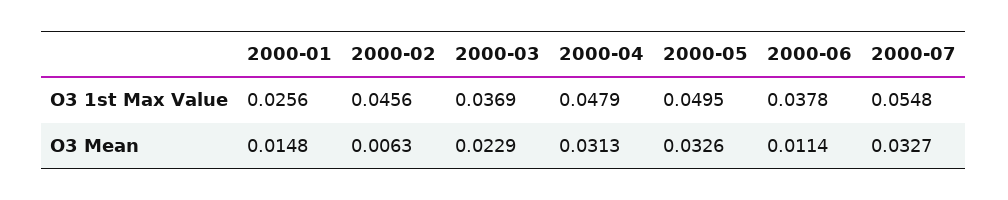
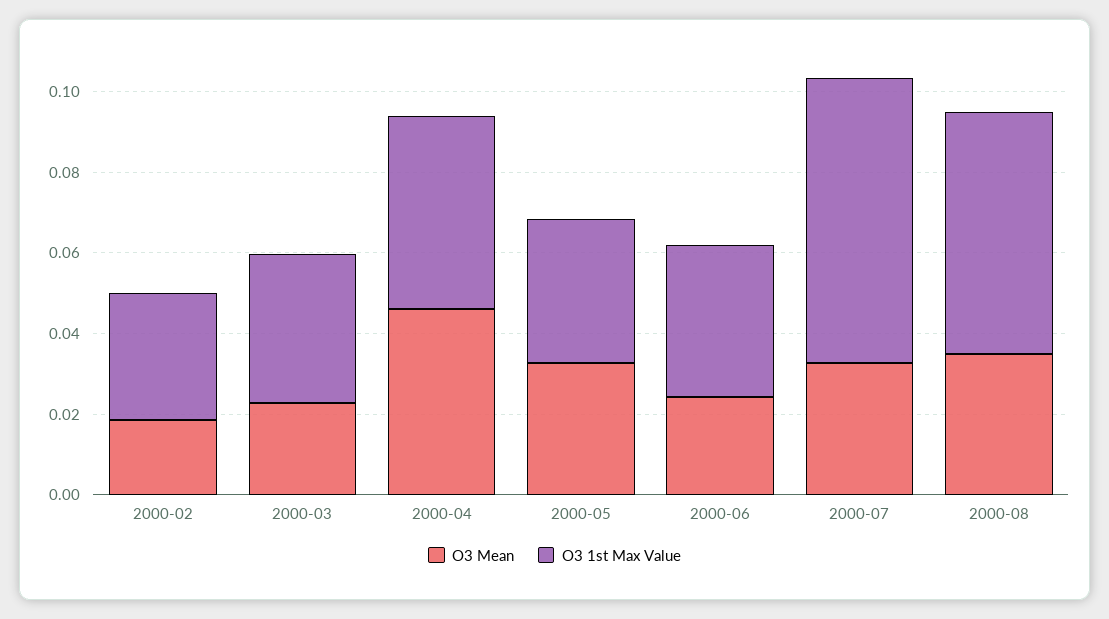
O3 1st Max Value, 2000-01: 0.0256 -> none
O3 1st Max Value, 2000-02: 0.0456 -> 0.03
O3 1st Max Value, 2000-05: 0.0495 -> 0.035
O3 1st Max Value, 2000-07: 0.0548 -> 0.07
O3 Mean, 2000-01: 0.0148 -> none
O3 Mean, 2000-02: 0.0063 -> 0.02
O3 Mean, 2000-04: 0.0313 -> 0.045
O3 Mean, 2000-06: 0.0114 -> 0.025
O3 Mean, 2000-08: none -> 0.035
O3 1st Max Value, 2000-08: none -> 0.06

